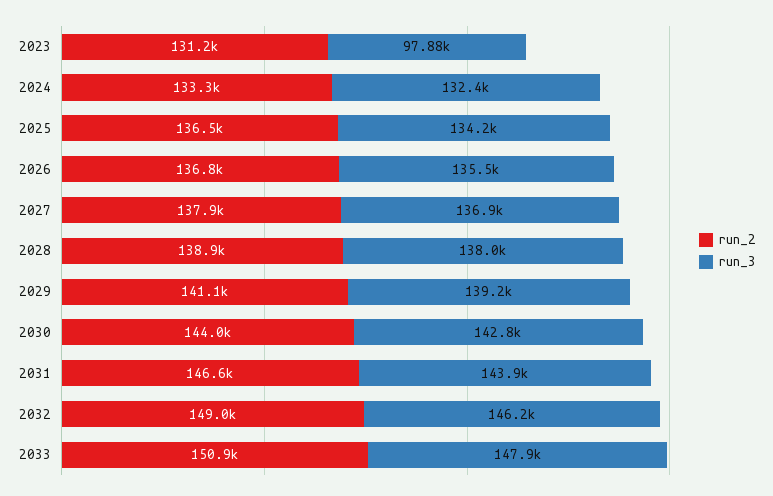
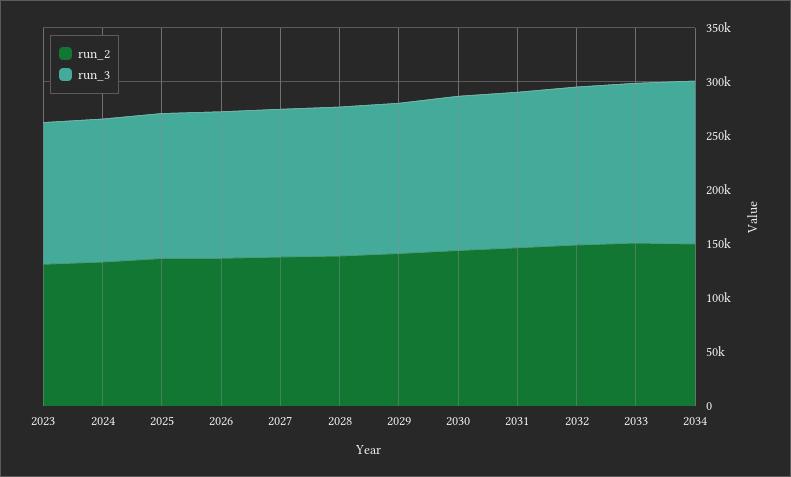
run_3, 2023: 97880 -> 130000
run_2, 2034: none -> 150000
run_3, 2034: none -> 150000

